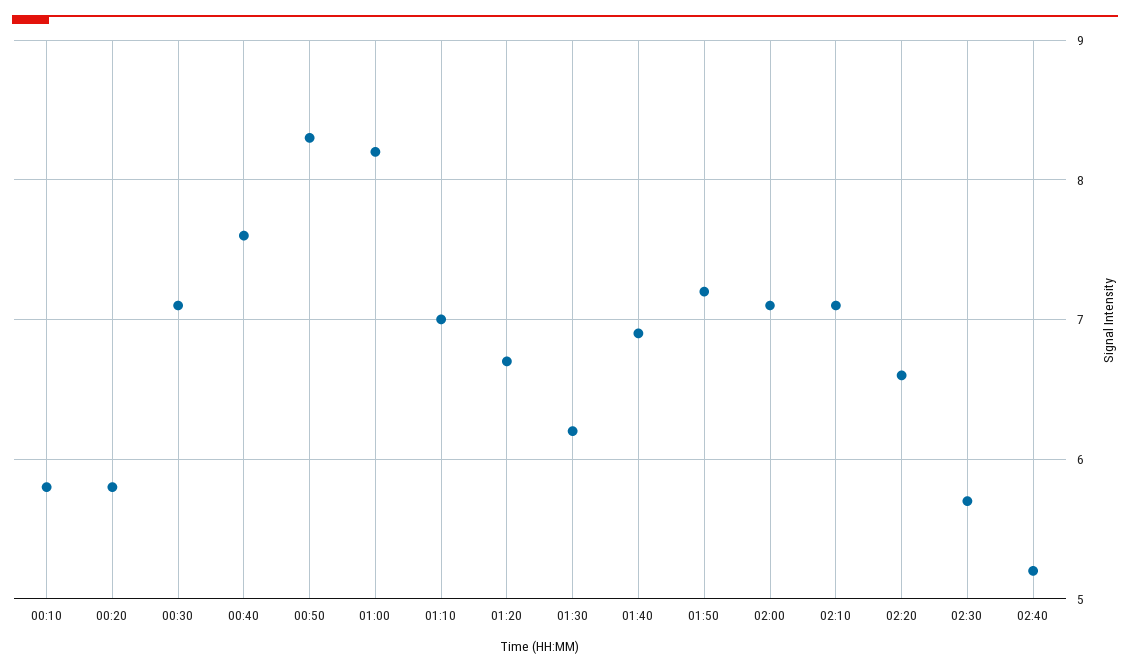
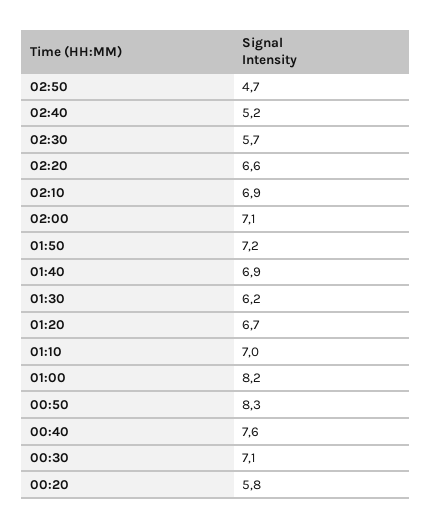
00:10: 5.8 -> none
02:10: 7.1 -> 6.9
02:50: none -> 4.7

